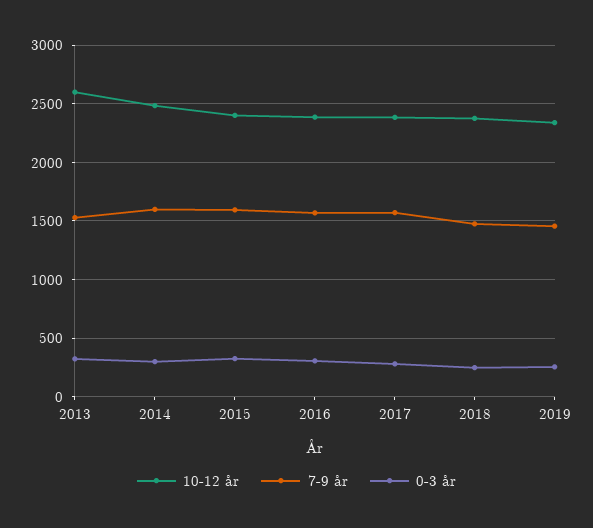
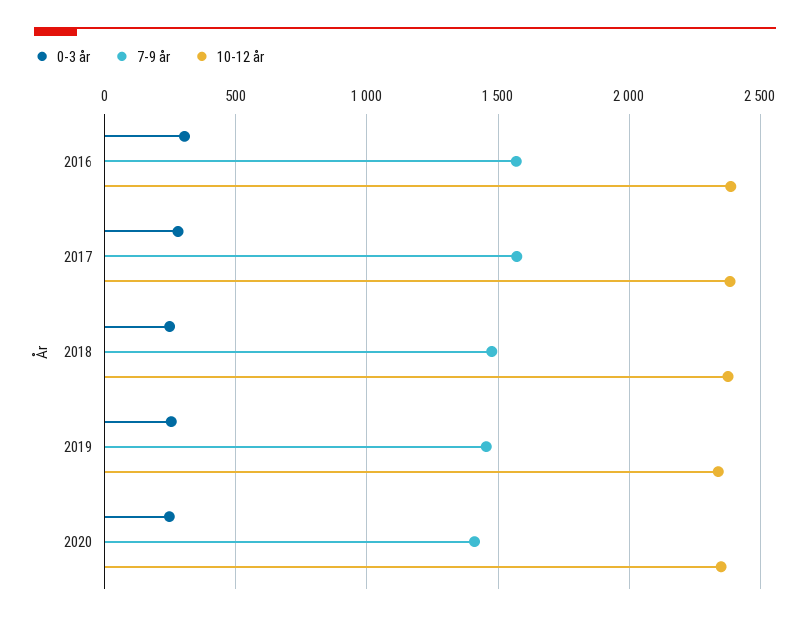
10-12 år, 2013: 2600 -> none
7-9 år, 2013: 1500 -> none
0-3 år, 2013: 300 -> none
10-12 år, 2014: 2500 -> none
7-9 år, 2014: 1600 -> none
0-3 år, 2014: 300 -> none
10-12 år, 2015: 2400 -> none
7-9 år, 2015: 1600 -> none
0-3 år, 2015: 300 -> none
0-3 år, 2020: none -> 250
7-9 år, 2020: none -> 1400
10-12 år, 2020: none -> 2350

